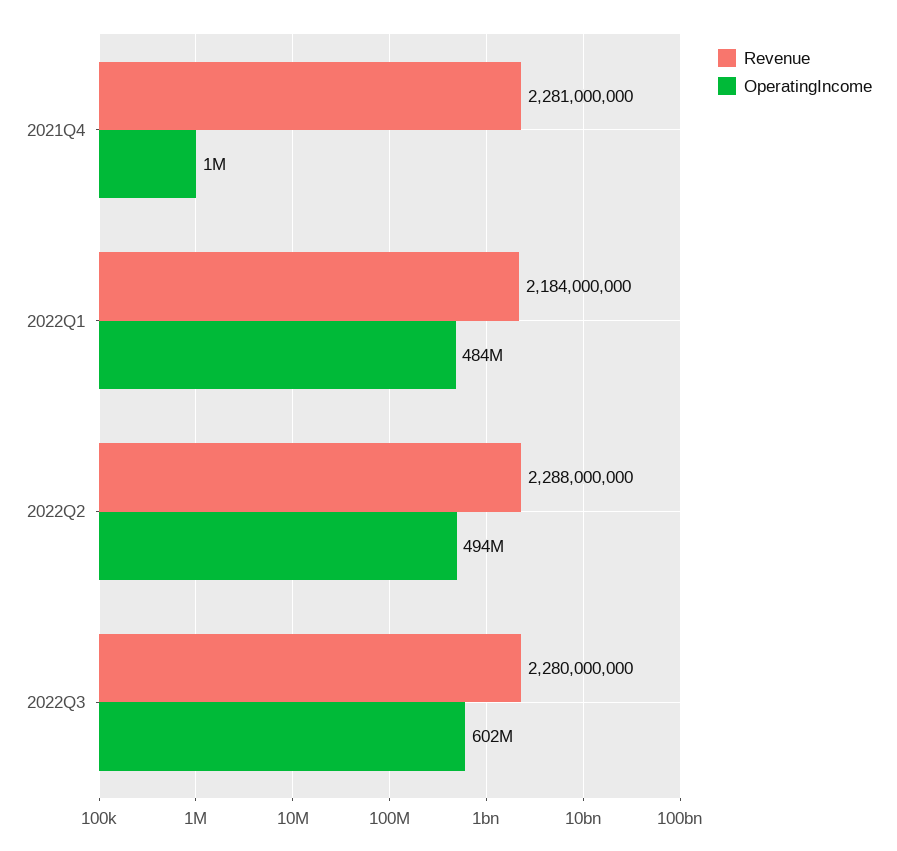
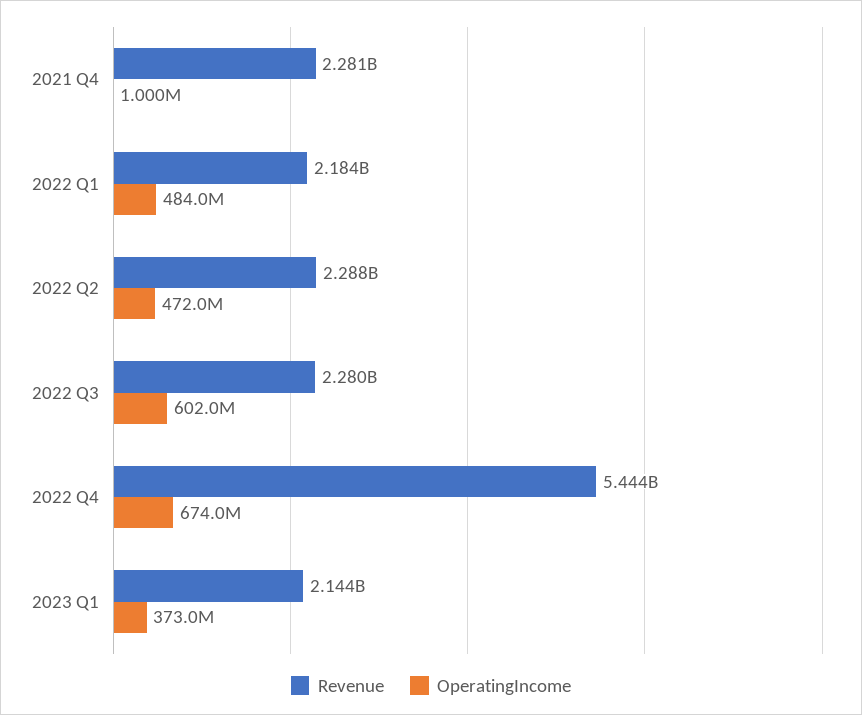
OperatingIncome, 2022Q2: 494000000 -> 472000000
Revenue, 2022 Q4: none -> 5444000000
OperatingIncome, 2022 Q4: none -> 674000000
Revenue, 2023 Q1: none -> 2144000000
OperatingIncome, 2023 Q1: none -> 373000000

